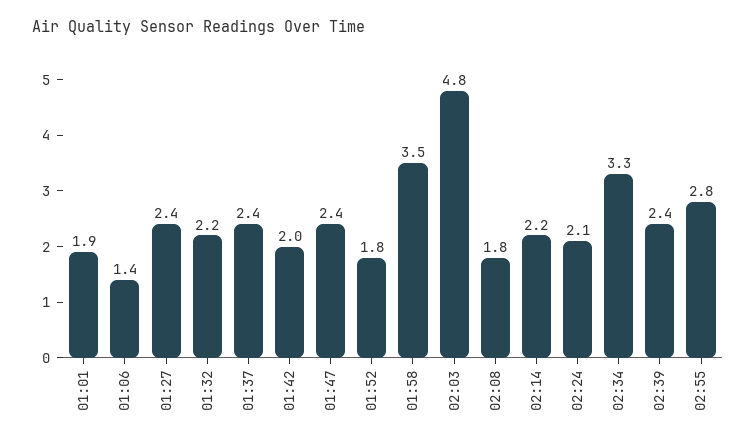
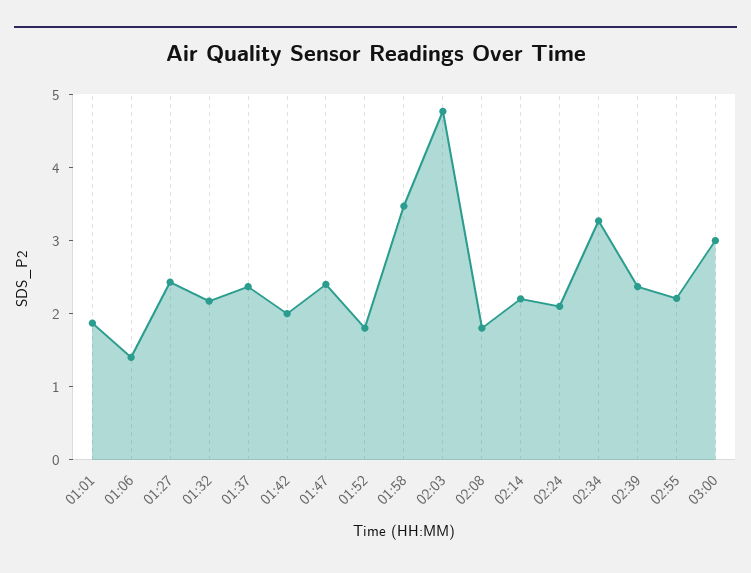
02:55: 2.8 -> 2.2
03:00: none -> 3

